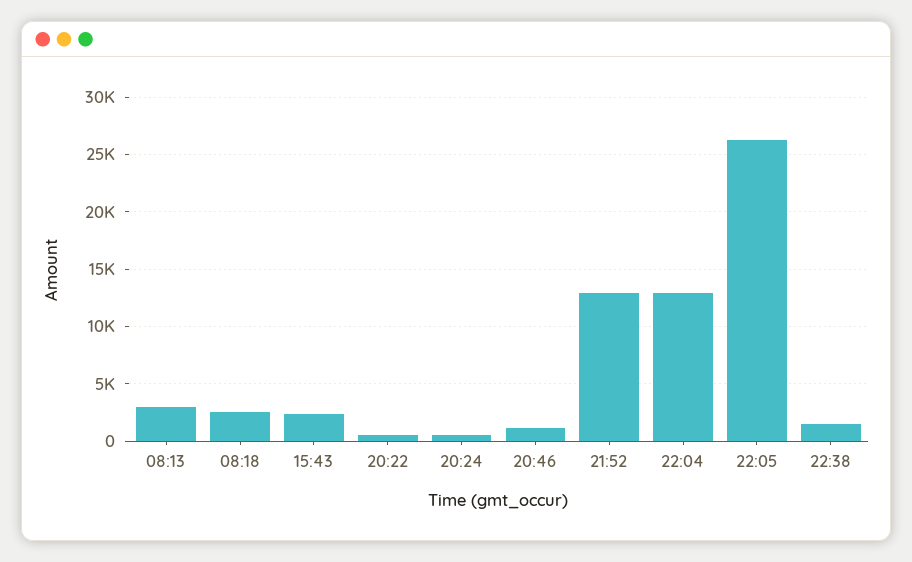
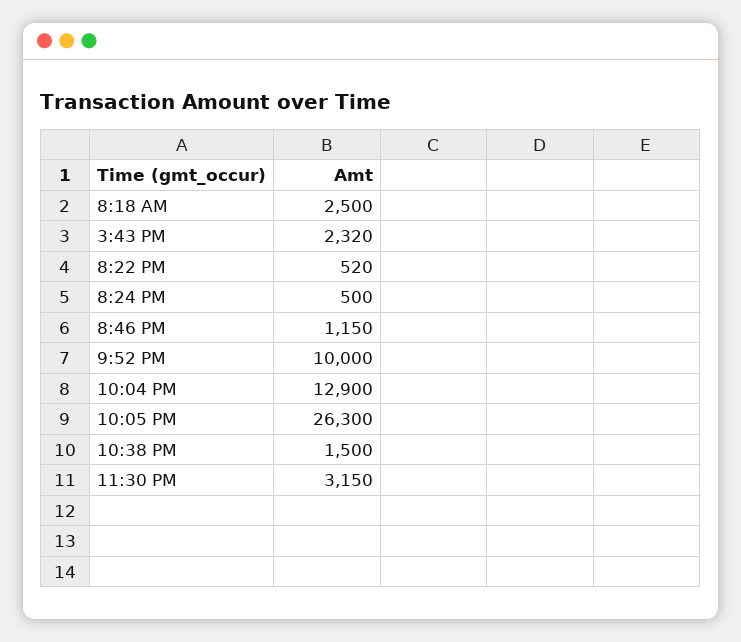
08:13: 3000 -> none
21:52: 13000 -> 10000
11:30 PM: none -> 3150

